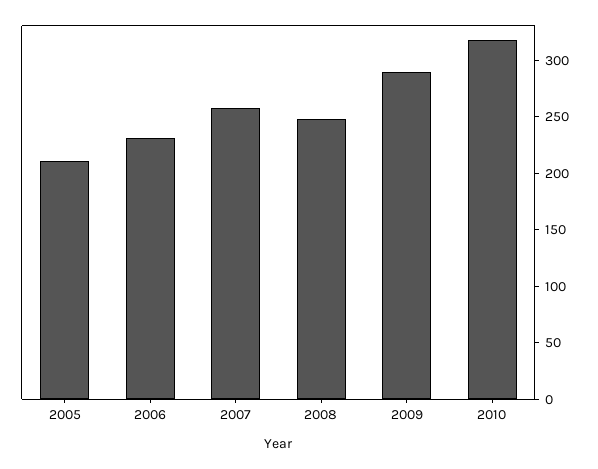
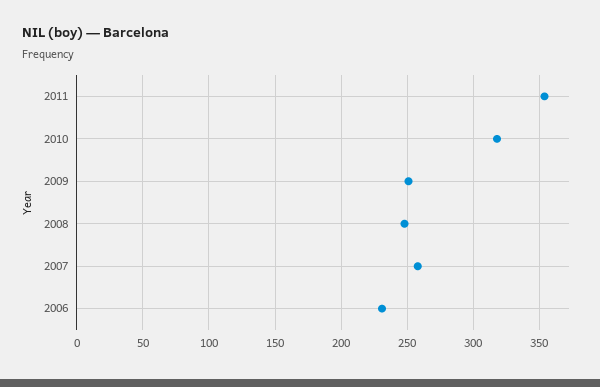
2005: 210 -> none
2009: 290 -> 250
2011: none -> 355

